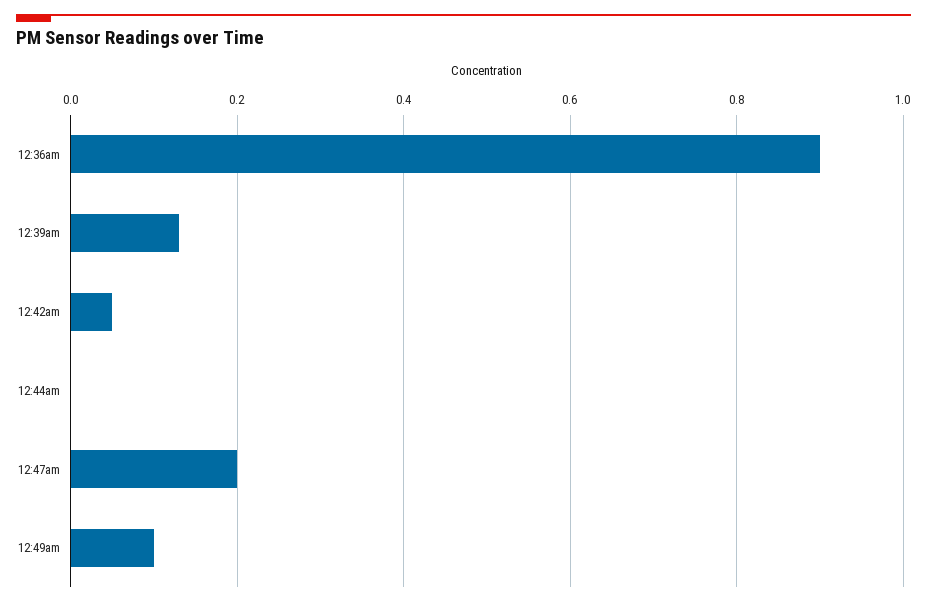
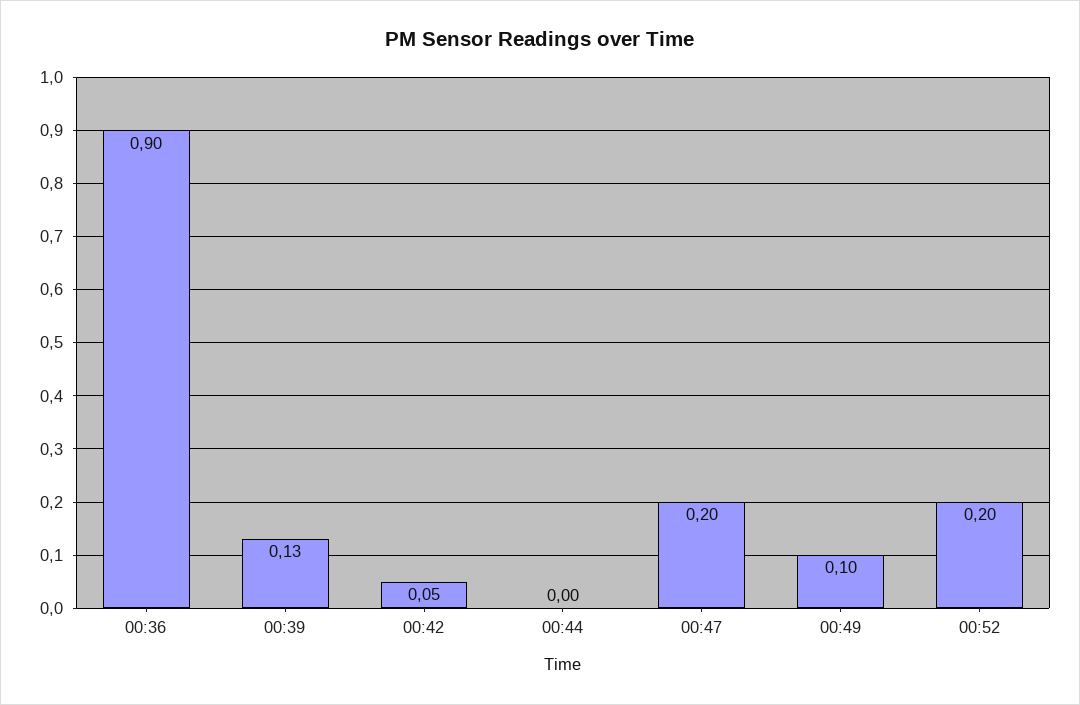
00:52: none -> 0.2

